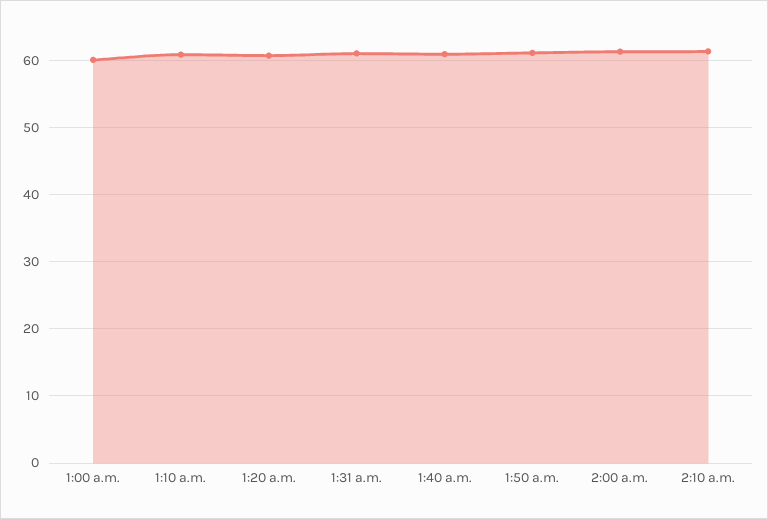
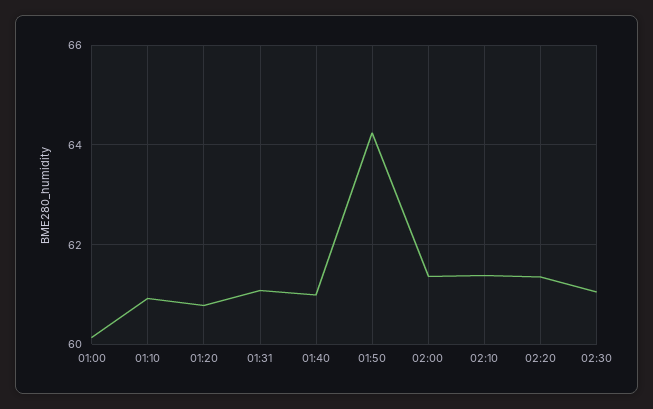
1:50 a.m.: 61 -> 64.2
02:20: none -> 61.4
02:30: none -> 61

